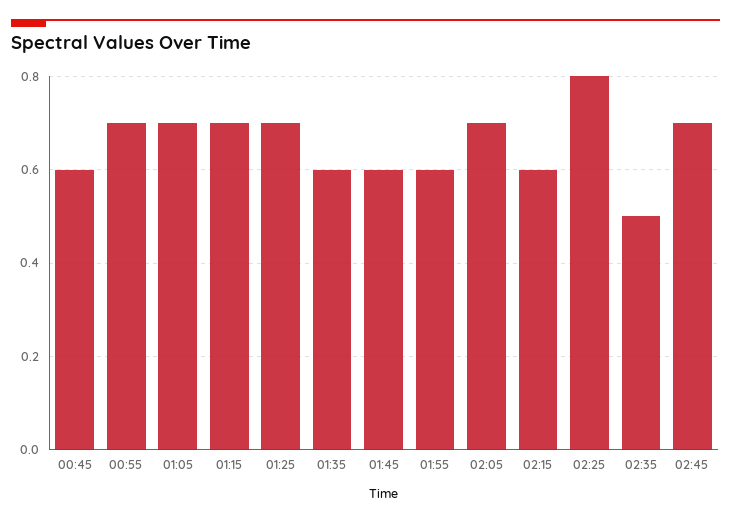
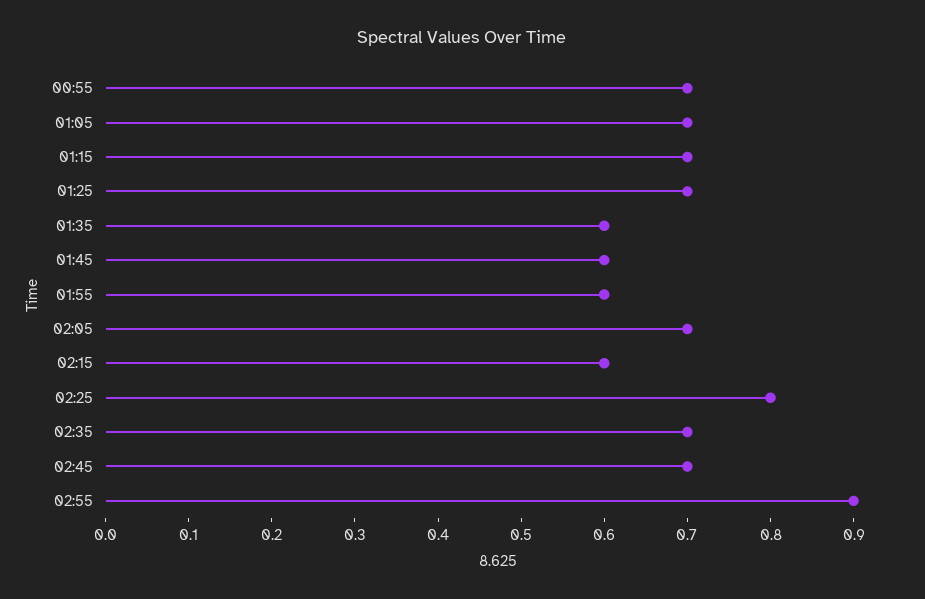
00:45: 0.6 -> none
02:35: 0.5 -> 0.7
02:55: none -> 0.9

